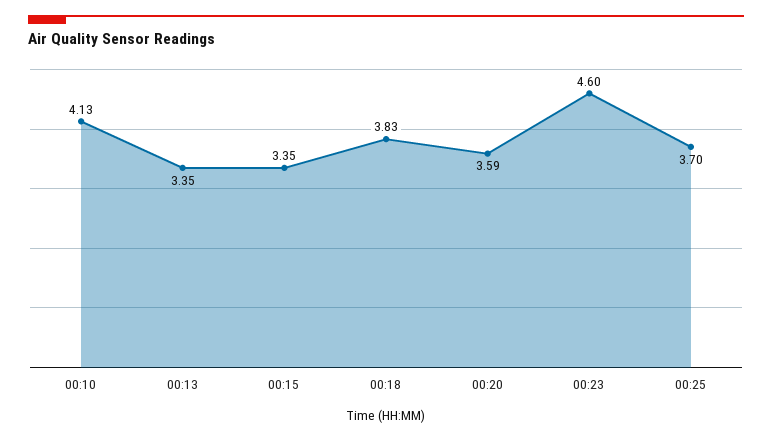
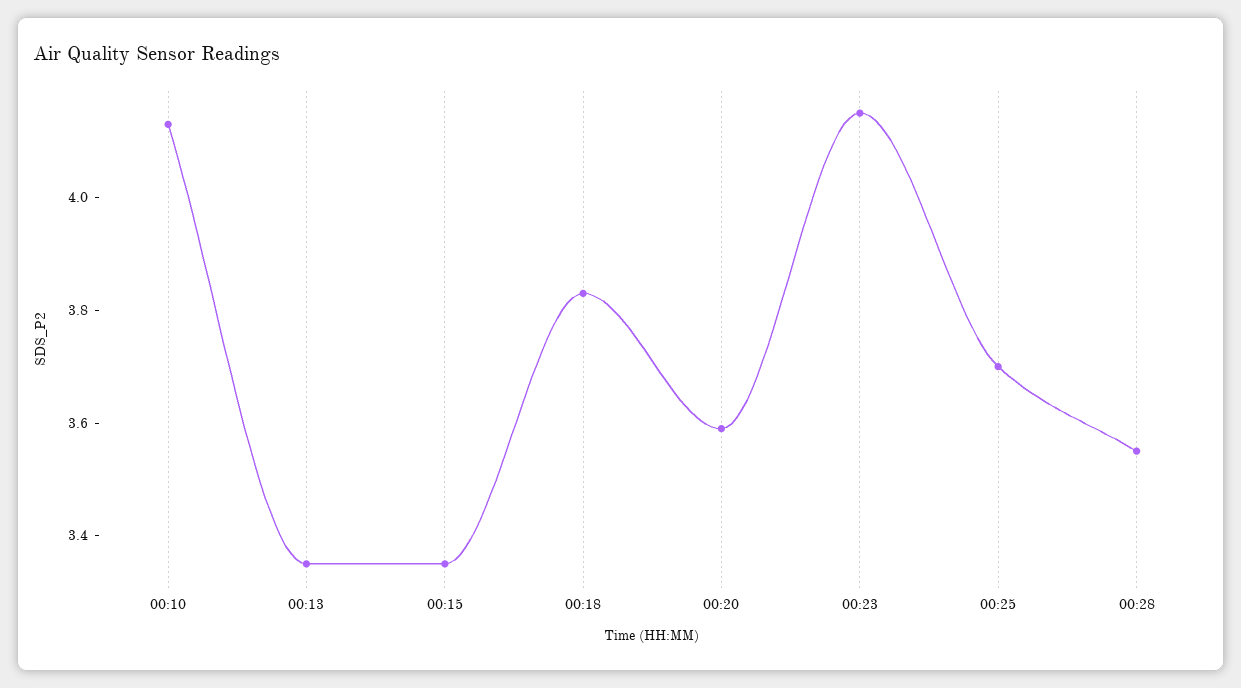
00:23: 4.6 -> 4.15
00:28: none -> 3.55

